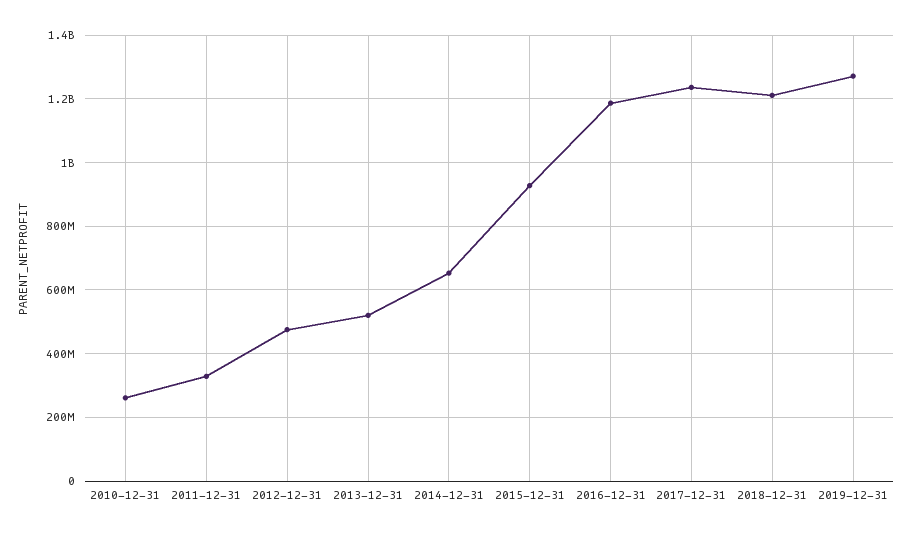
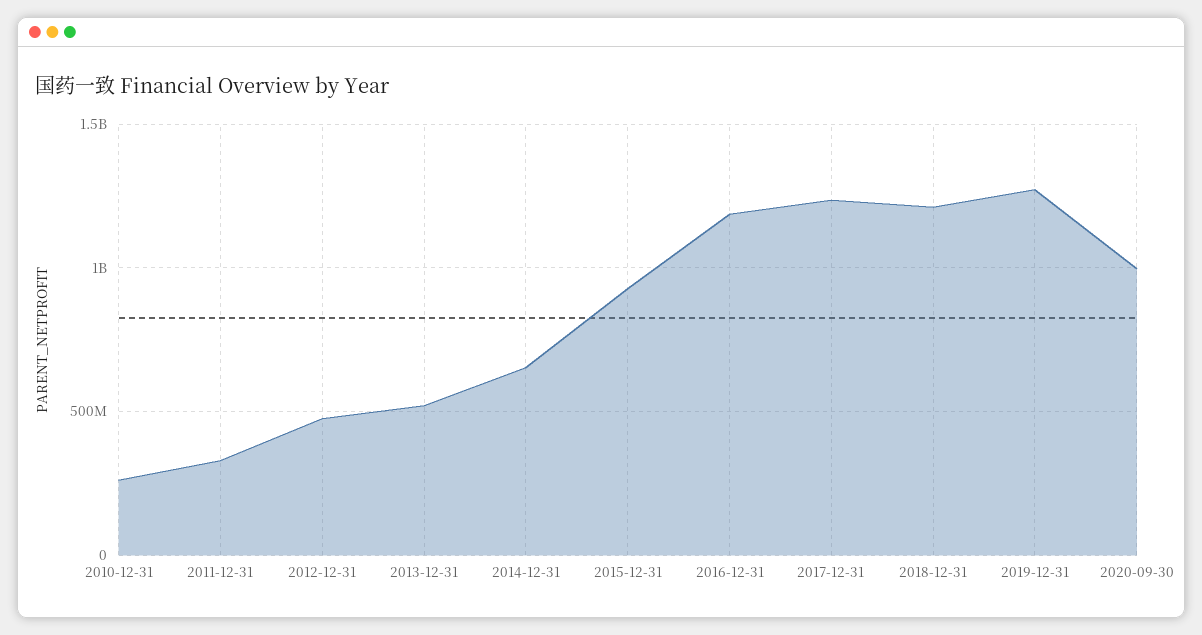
2020-09-30: none -> 1000000000

